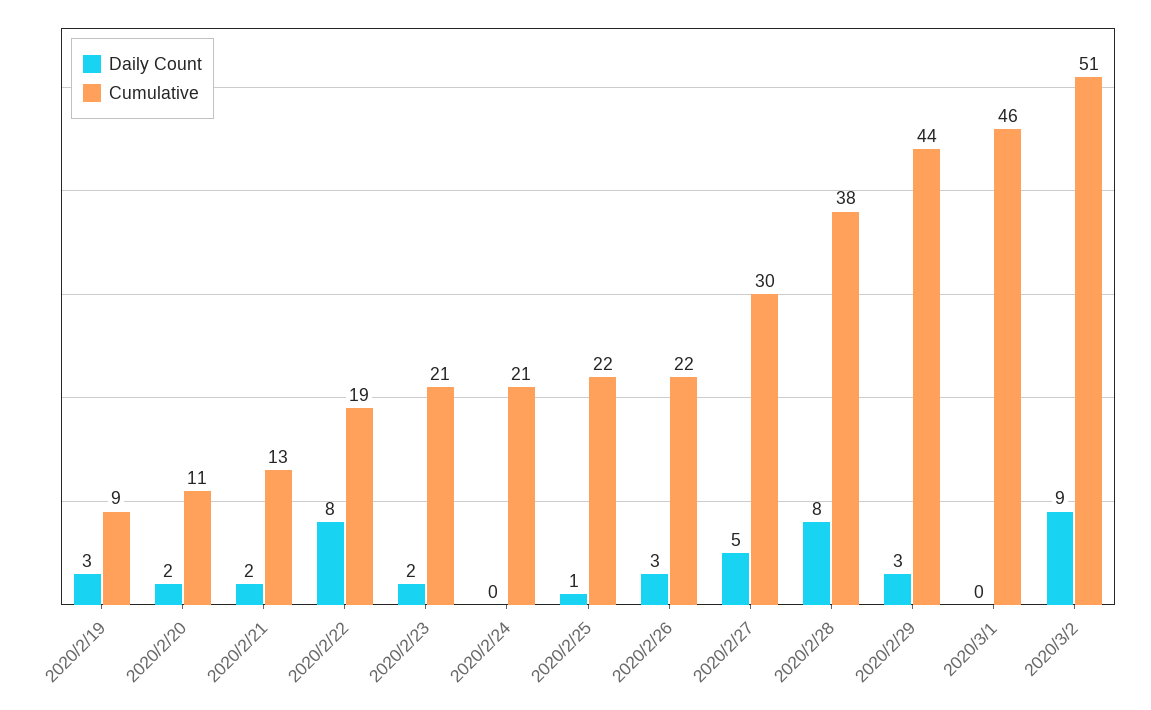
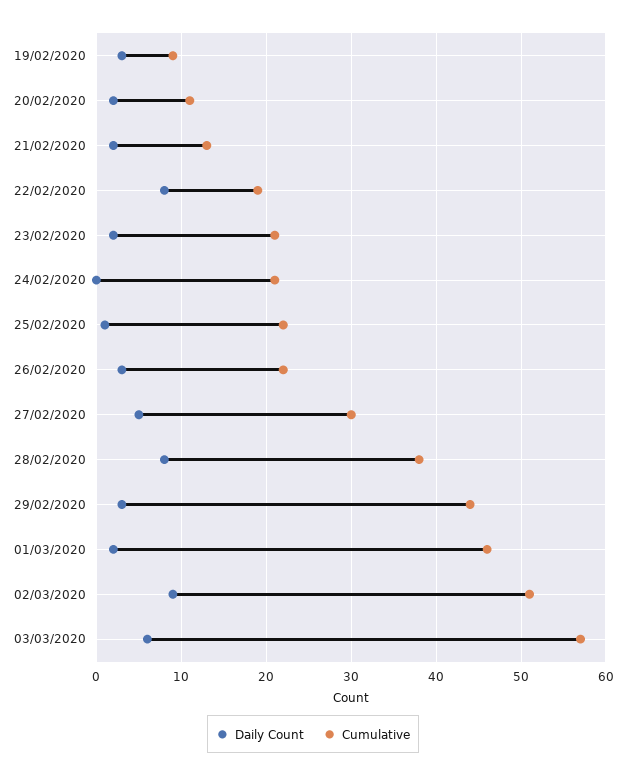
Daily Count, 2020/3/1: 0 -> 2
Daily Count, 03/03/2020: none -> 6
Cumulative, 03/03/2020: none -> 57

